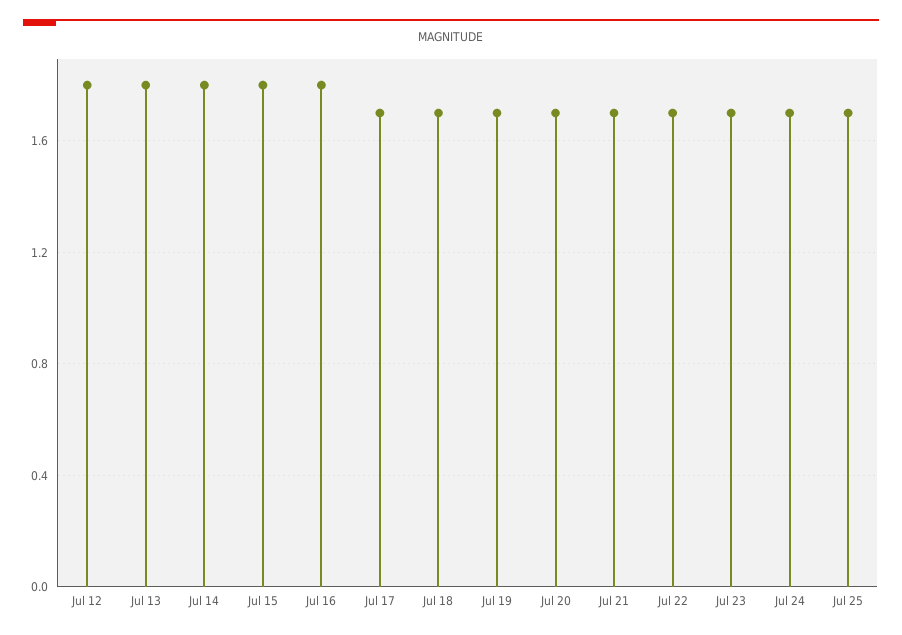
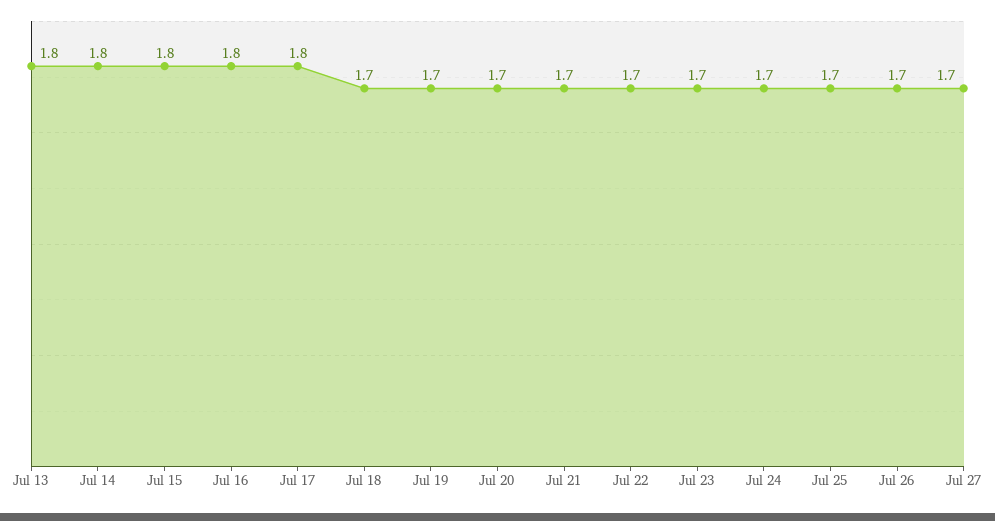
Jul 12: 1.8 -> none
Jul 17: 1.7 -> 1.8
Jul 26: none -> 1.7
Jul 27: none -> 1.7

